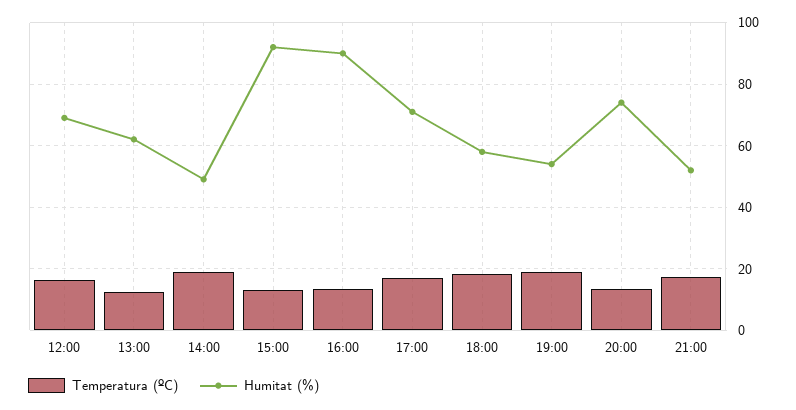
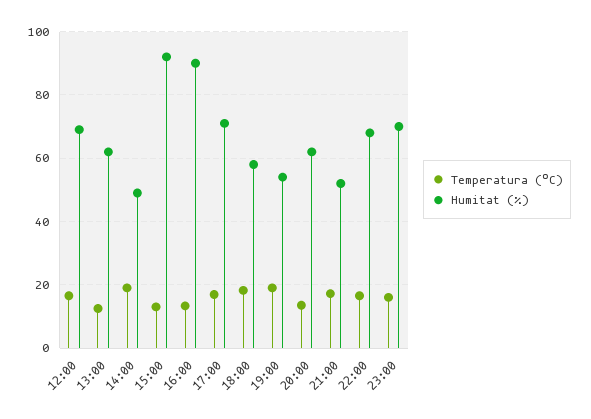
Humitat (%), 20:00: 74 -> 62
Temperatura (ºC), 22:00: none -> 16
Humitat (%), 22:00: none -> 68
Temperatura (ºC), 23:00: none -> 16
Humitat (%), 23:00: none -> 70

